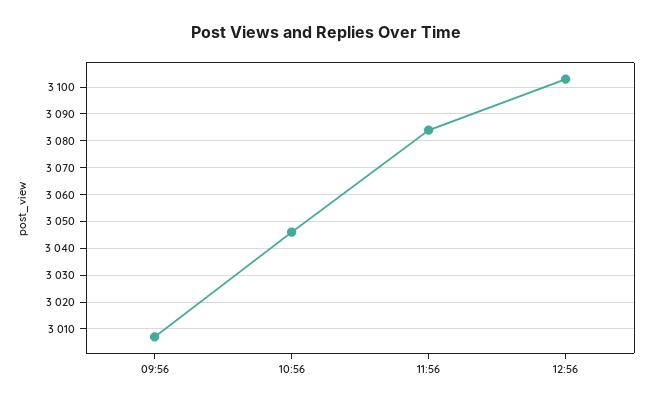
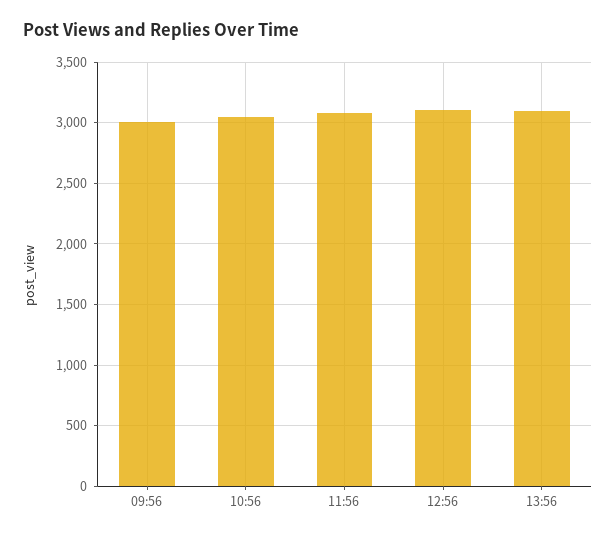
13:56: none -> 3100

